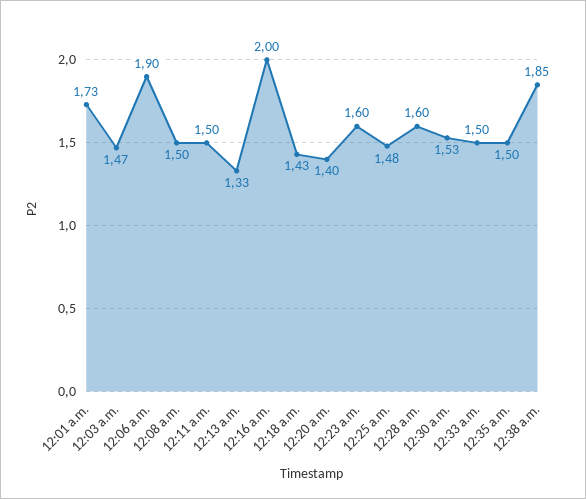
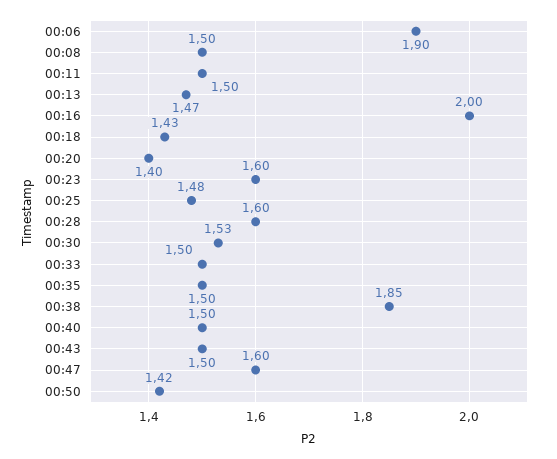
12:01 a.m.: 1.73 -> none
12:03 a.m.: 1.47 -> none
12:13 a.m.: 1.33 -> 1.47
00:40: none -> 1.5
00:43: none -> 1.5
00:47: none -> 1.6
00:50: none -> 1.42

